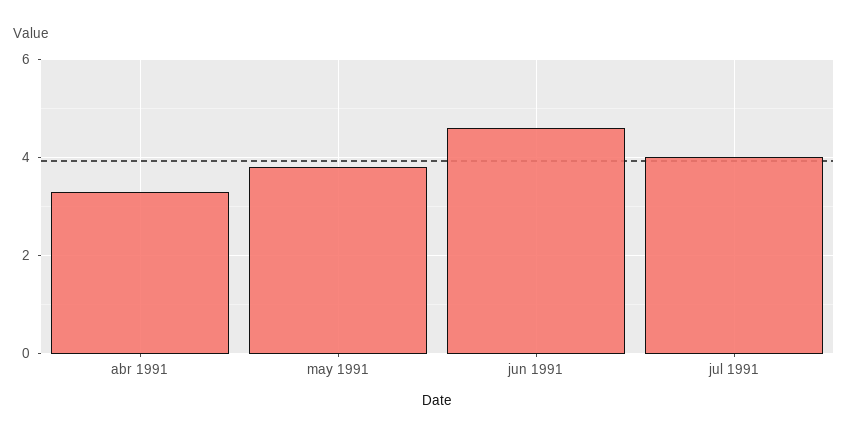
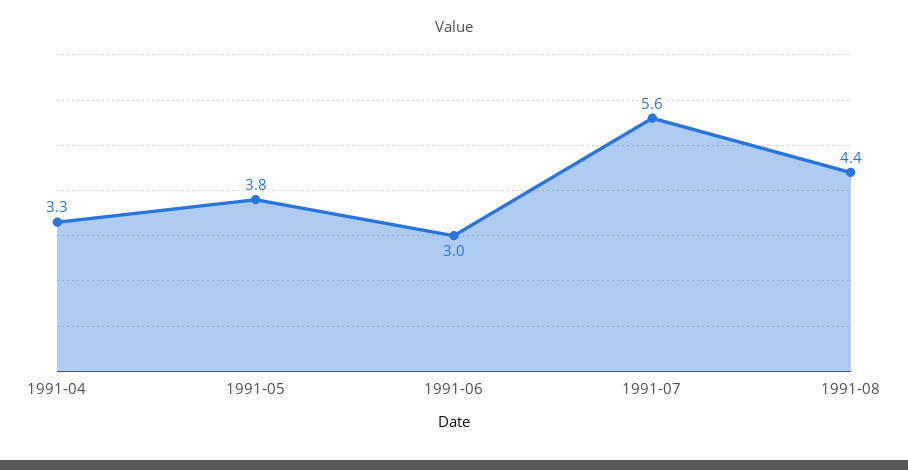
jun 1991: 4.5 -> 3
jul 1991: 4 -> 5.6
1991-08: none -> 4.4

